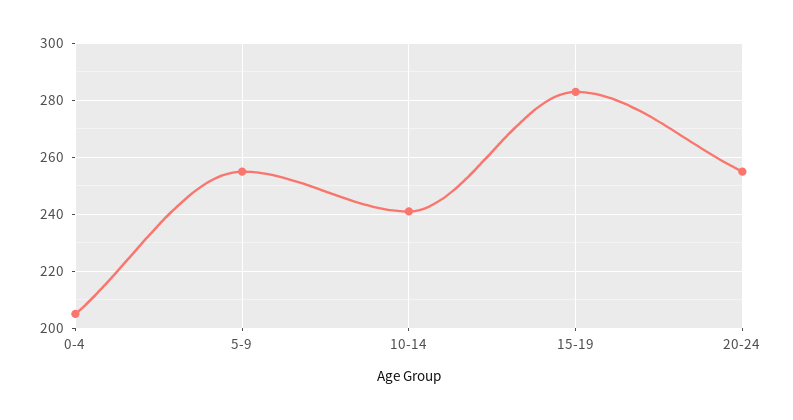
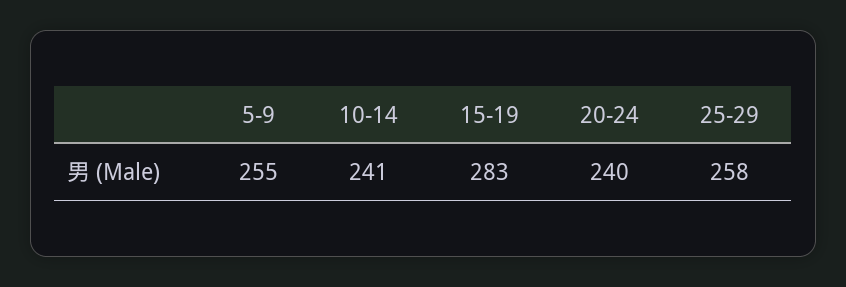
0-4: 205 -> none
20-24: 255 -> 240
25-29: none -> 258

